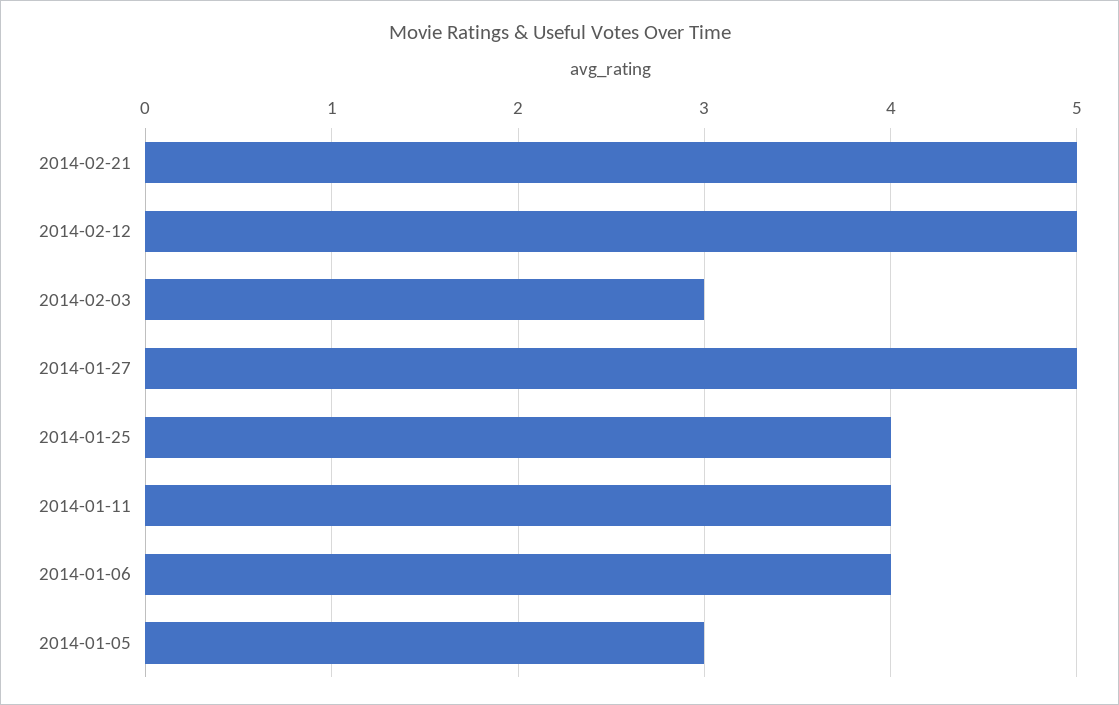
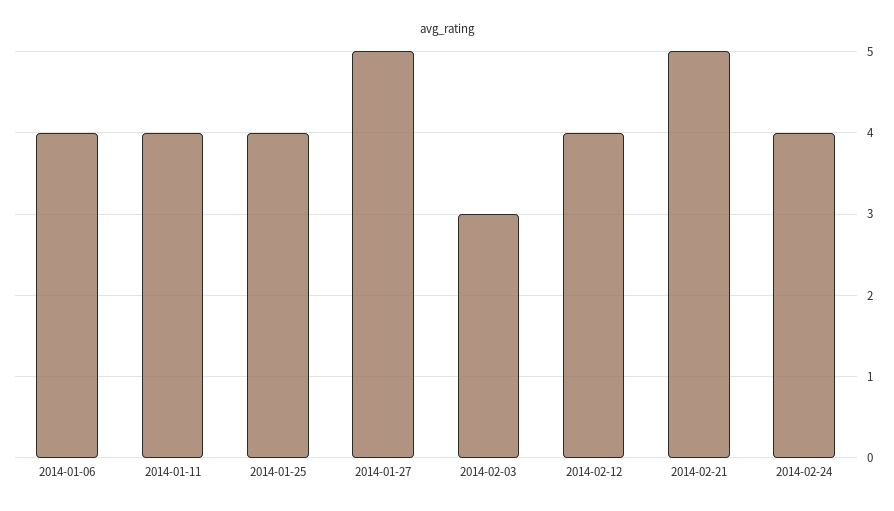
2014-02-12: 5 -> 4
2014-01-05: 3 -> none
2014-02-24: none -> 4

